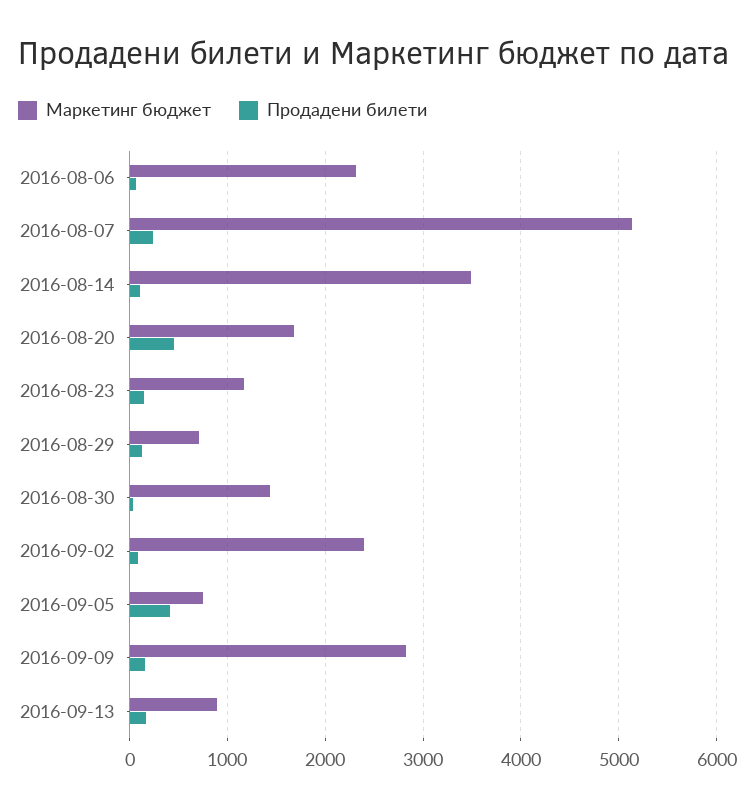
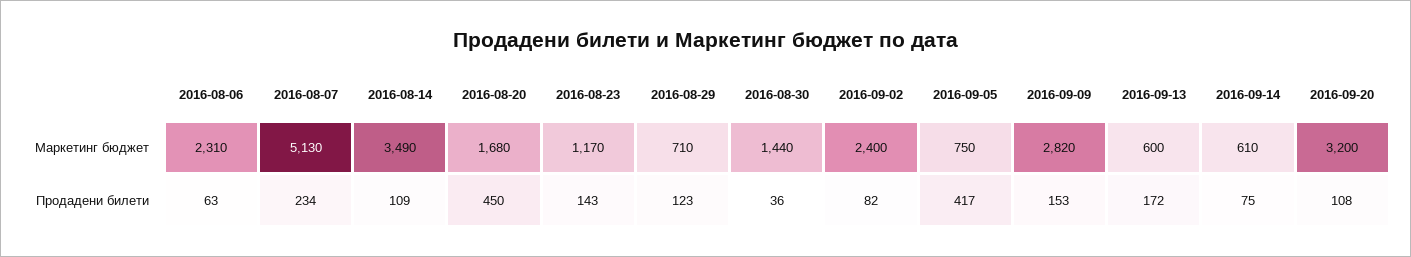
Маркетинг бюджет, 2016-09-13: 900 -> 600
Маркетинг бюджет, 2016-09-14: none -> 610
Маркетинг бюджет, 2016-09-20: none -> 3200
Продадени билети, 2016-09-14: none -> 75
Продадени билети, 2016-09-20: none -> 108

